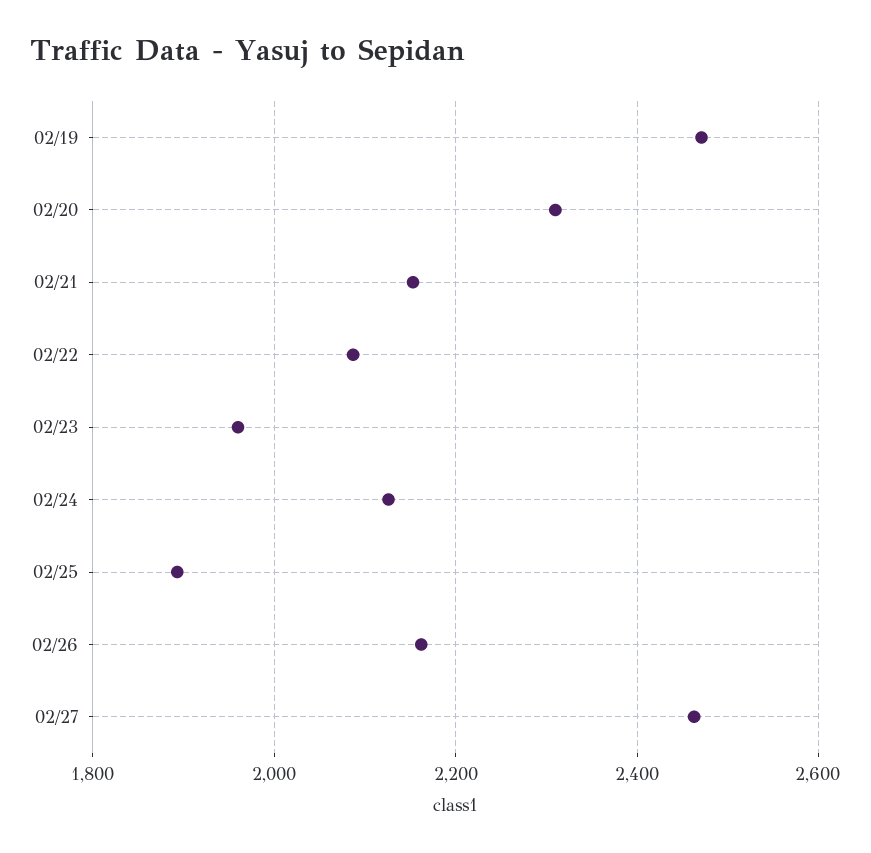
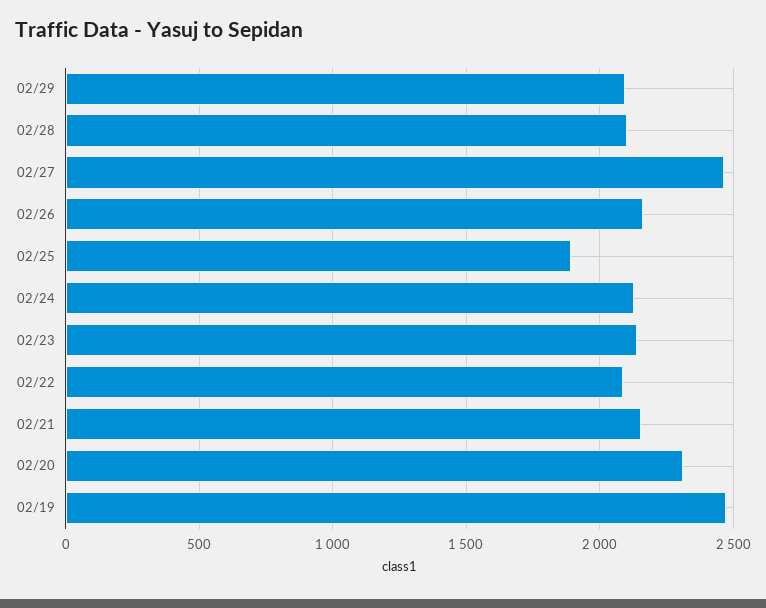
02/23: 1960 -> 2150
02/29: none -> 2100
02/28: none -> 2100

